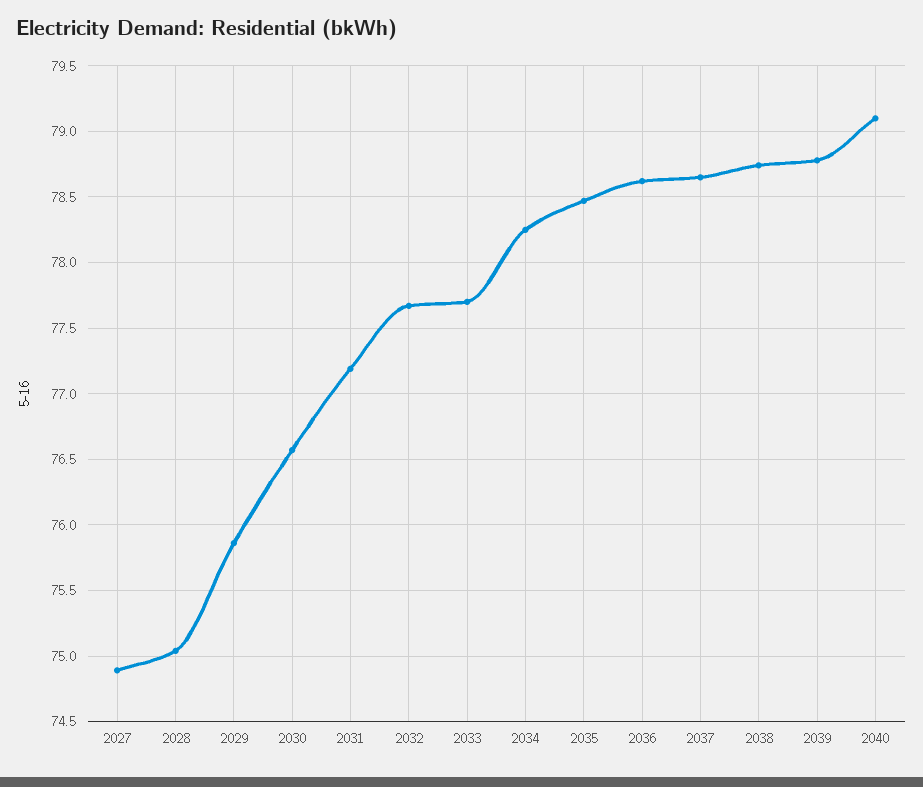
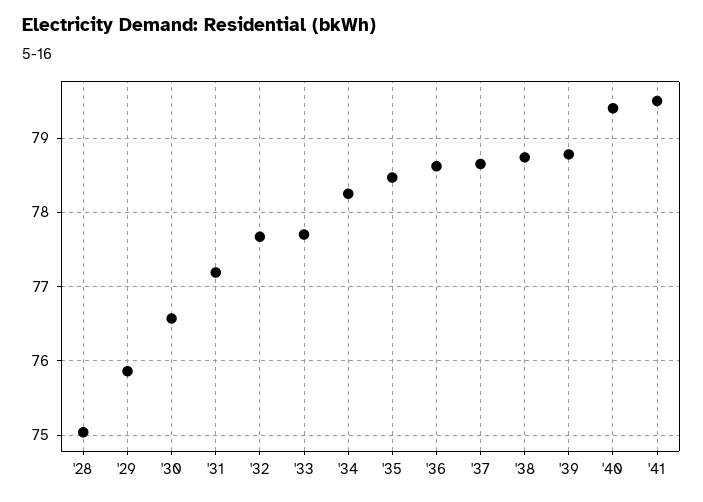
2027: 74.9 -> none
2040: 79.1 -> 79.4
'41: none -> 79.5

